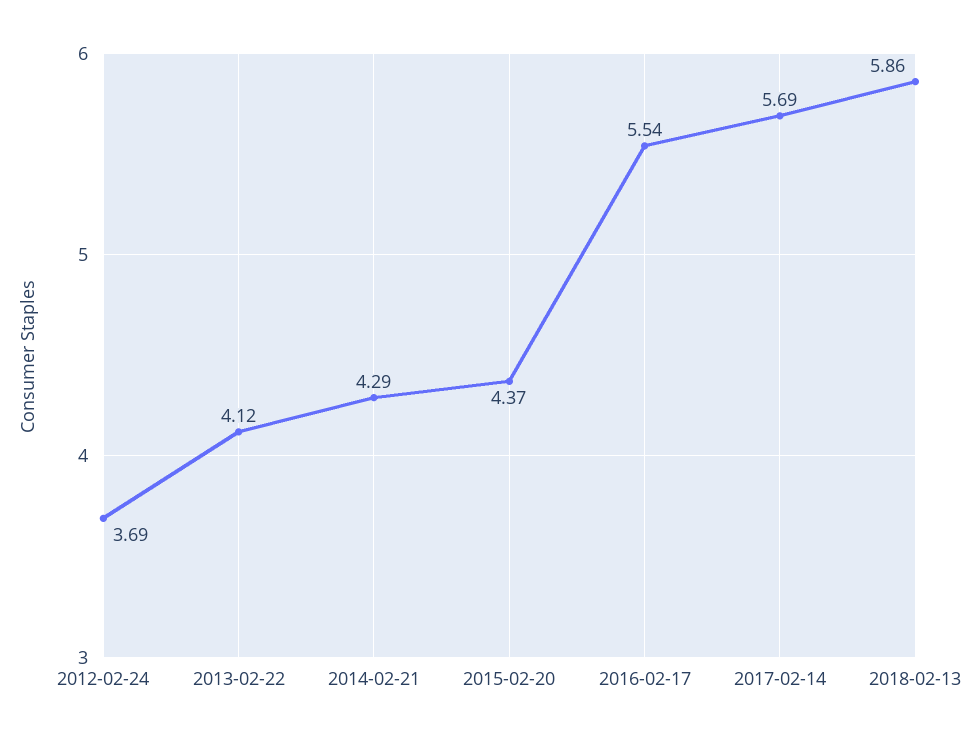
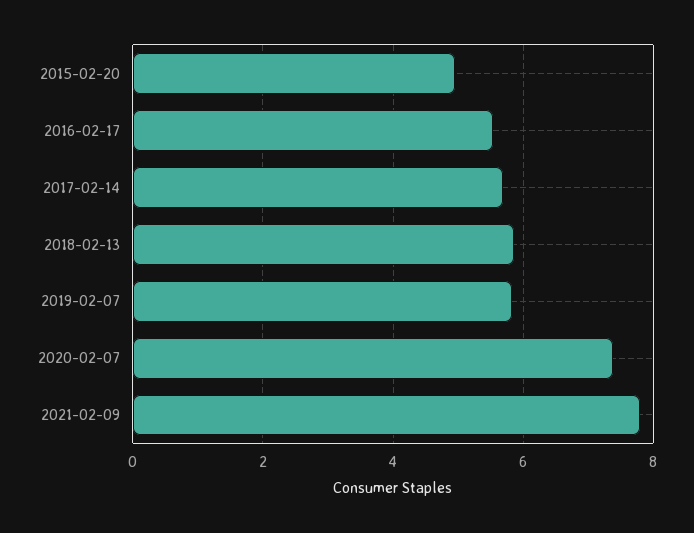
2012-02-24: 3.69 -> none
2013-02-22: 4.12 -> none
2014-02-21: 4.29 -> none
2015-02-20: 4.37 -> 5
2019-02-07: none -> 5.8
2020-02-07: none -> 7.4
2021-02-09: none -> 7.8

